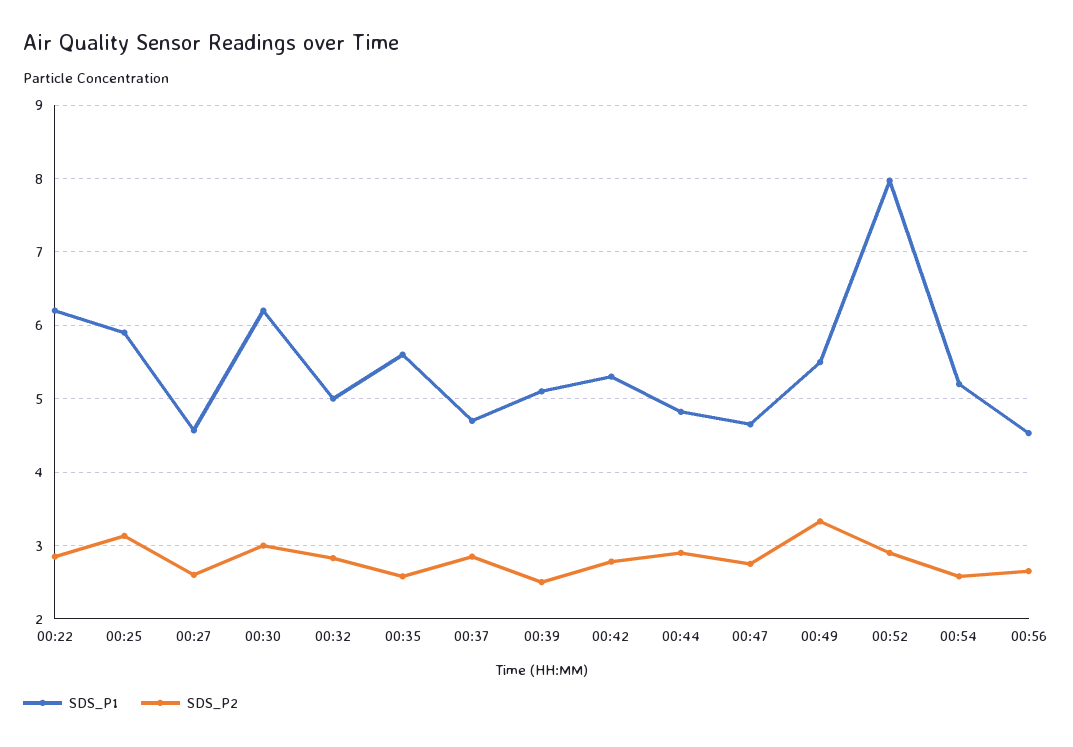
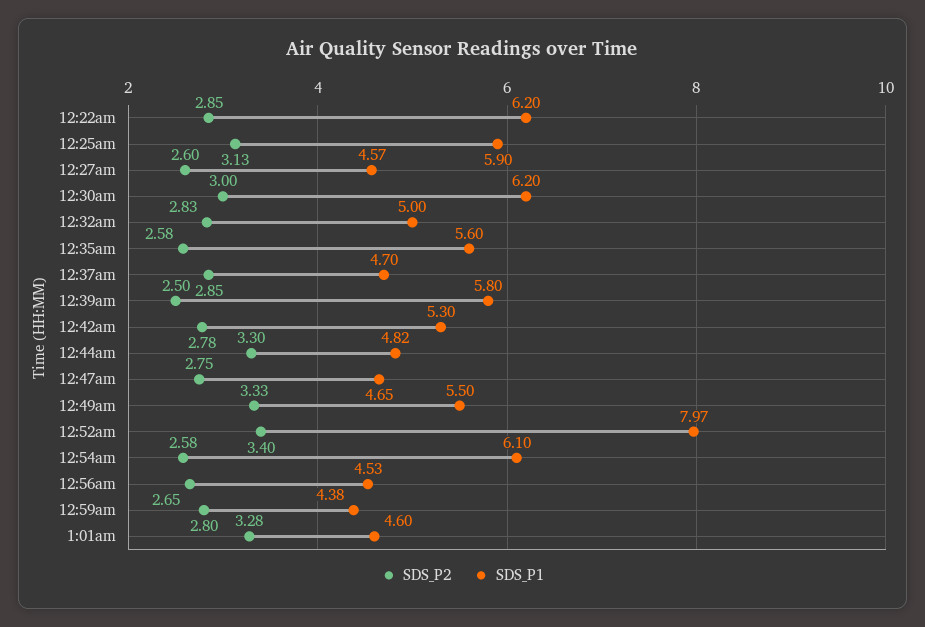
SDS_P1, 00:39: 5.1 -> 5.8
SDS_P2, 00:44: 2.9 -> 3.3
SDS_P2, 00:52: 2.9 -> 3.4
SDS_P1, 00:54: 5.2 -> 6.1
SDS_P2, 12:59am: none -> 2.8
SDS_P1, 12:59am: none -> 4.38
SDS_P2, 1:01am: none -> 3.28
SDS_P1, 1:01am: none -> 4.6

